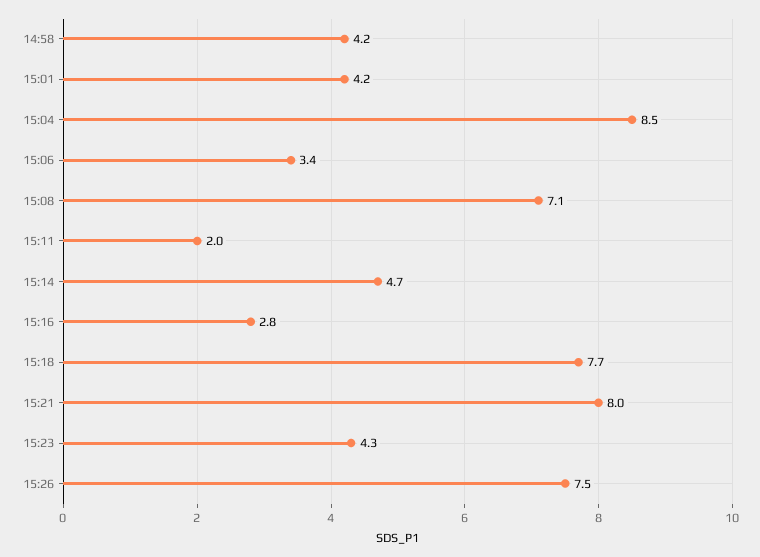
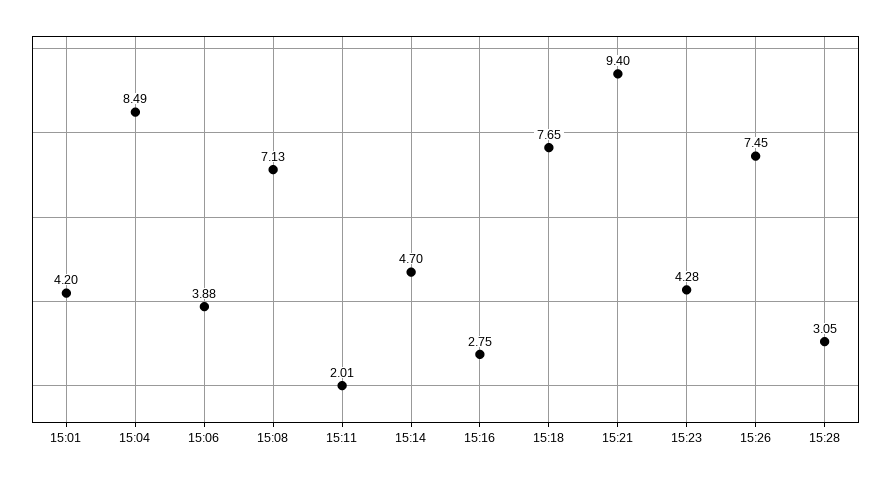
14:58: 4.2 -> none
15:06: 3.4 -> 3.88
15:21: 8 -> 9.4
15:28: none -> 3.05

